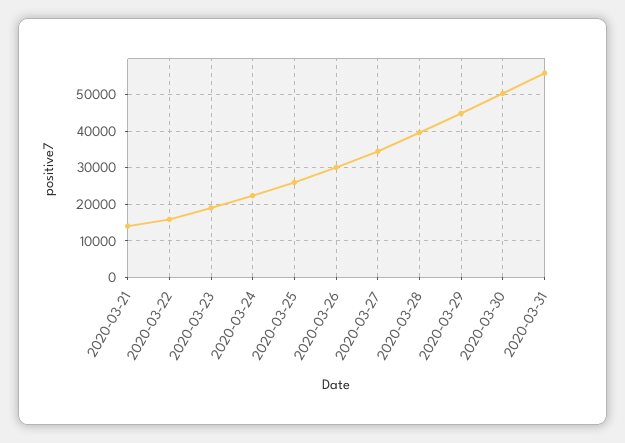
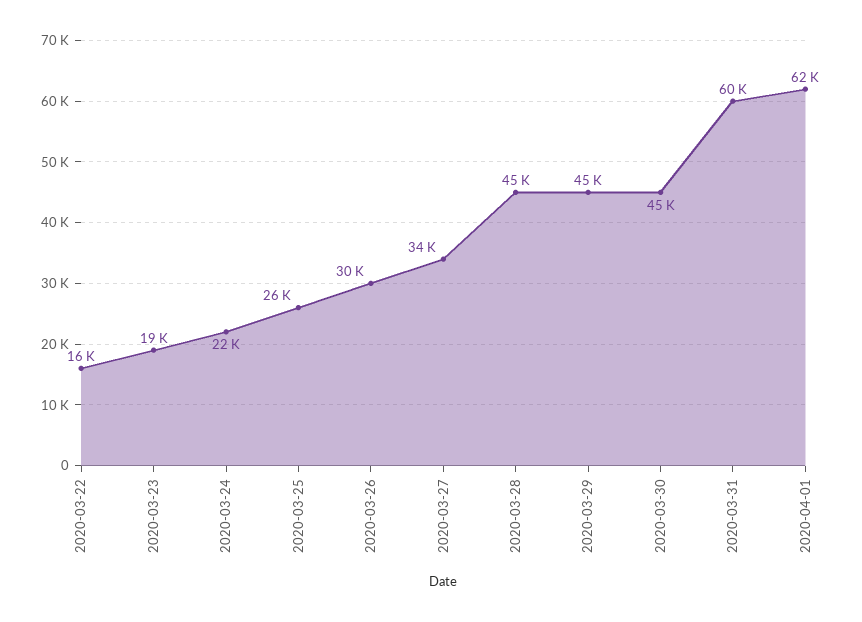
2020-03-21: 14000 -> none
2020-03-28: 40000 -> 45000
2020-03-30: 50000 -> 45000
2020-03-31: 56000 -> 60000
2020-04-01: none -> 62000

